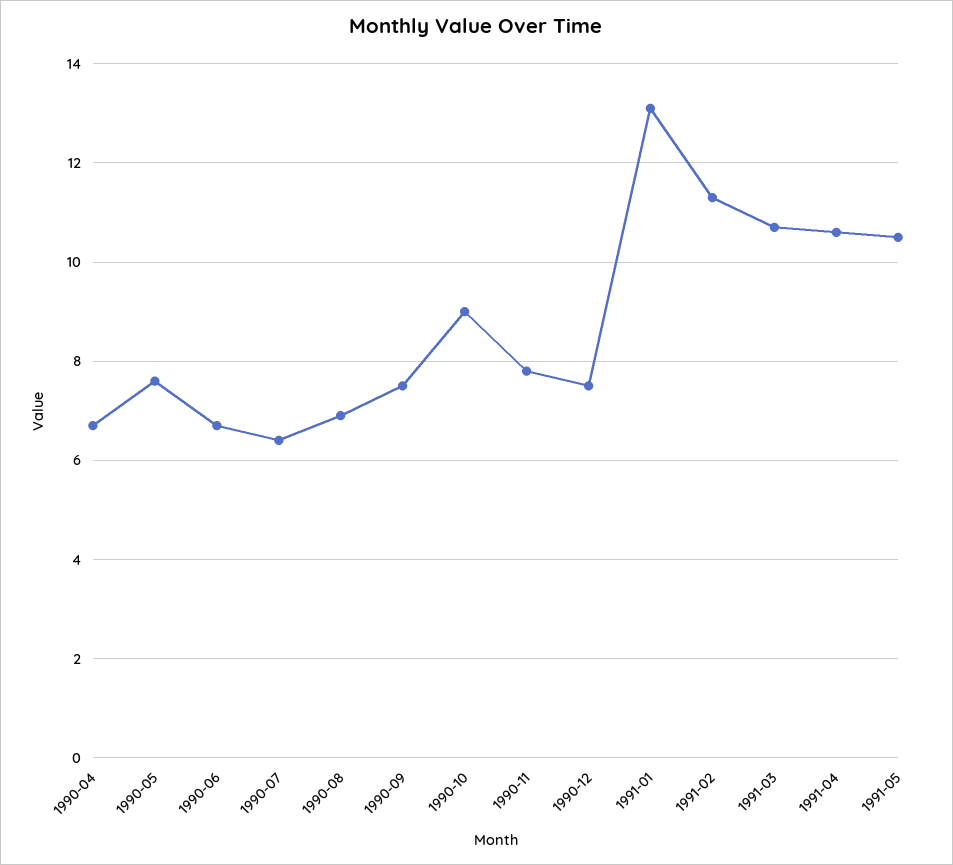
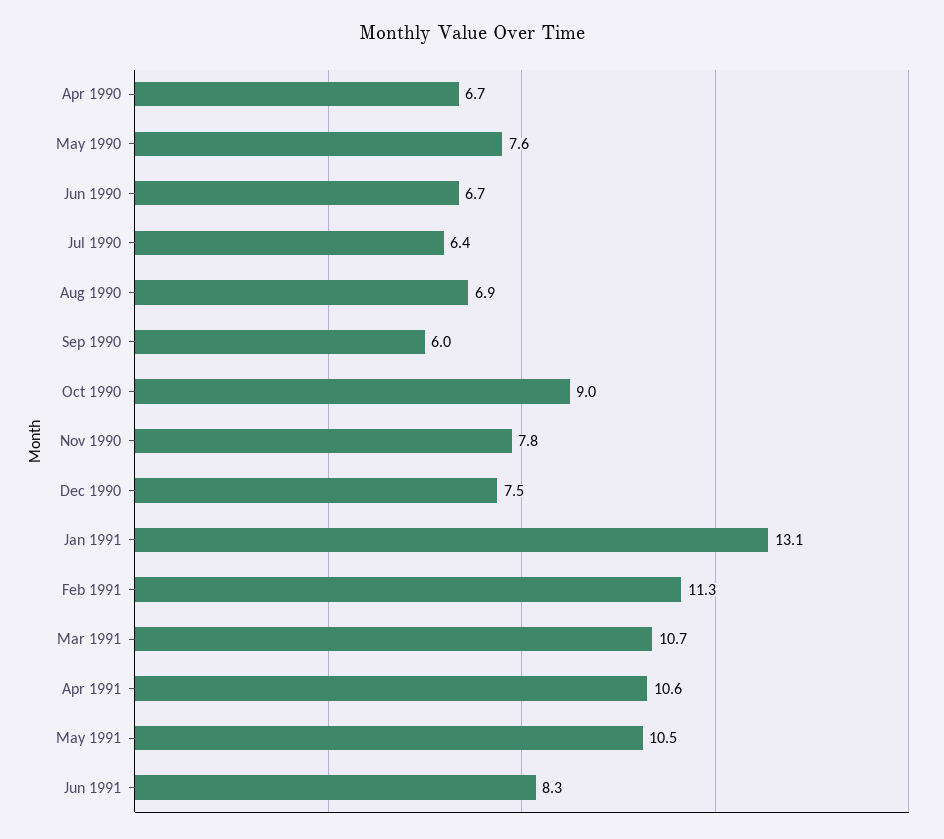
1990-09: 7.5 -> 6
Jun 1991: none -> 8.3

